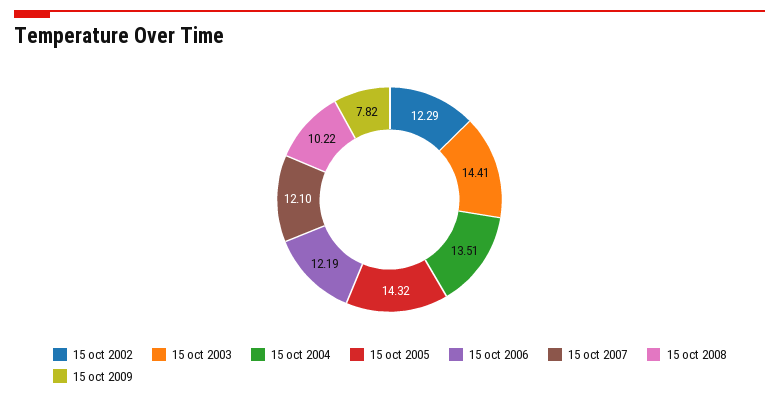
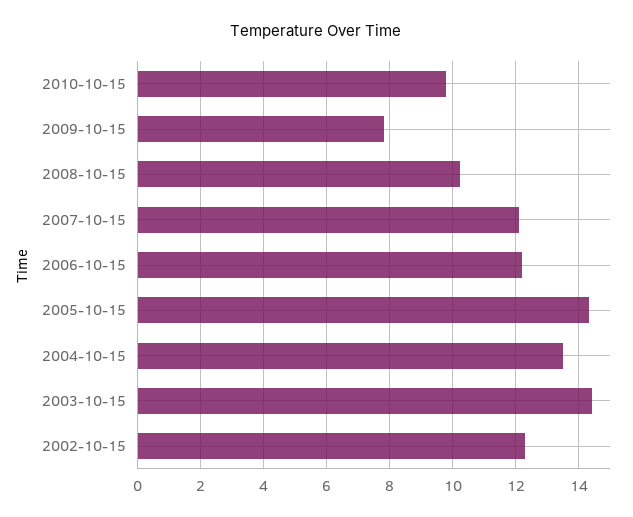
2010-10-15: none -> 9.8

